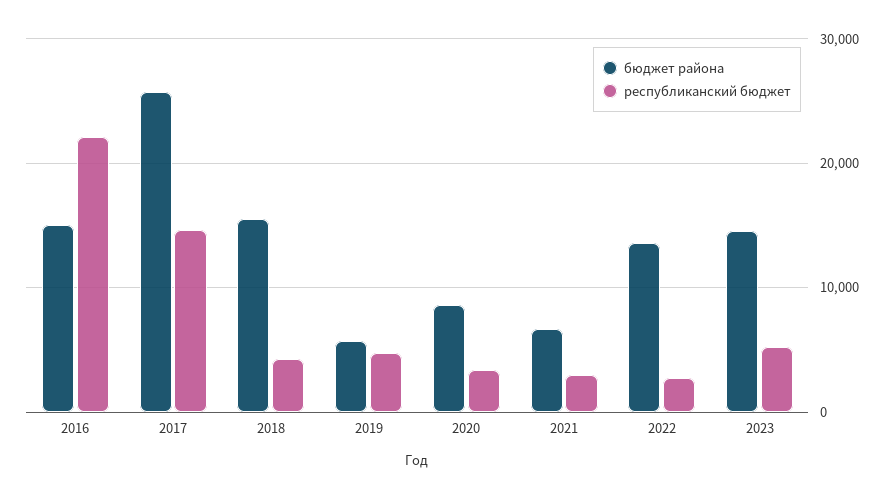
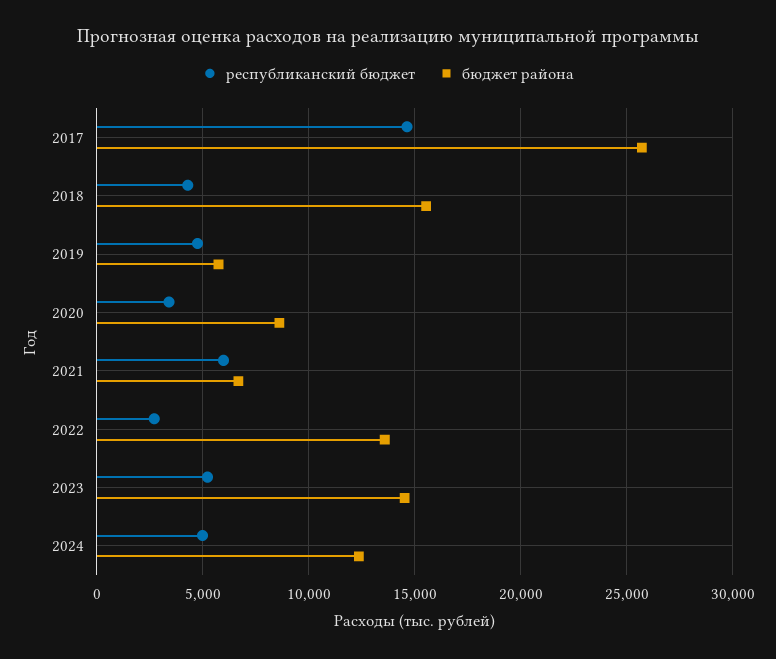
бюджет района, 2016: 15000 -> none
республиканский бюджет, 2016: 22000 -> none
республиканский бюджет, 2021: 3000 -> 6000
республиканский бюджет, 2024: none -> 5000
бюджет района, 2024: none -> 12500

